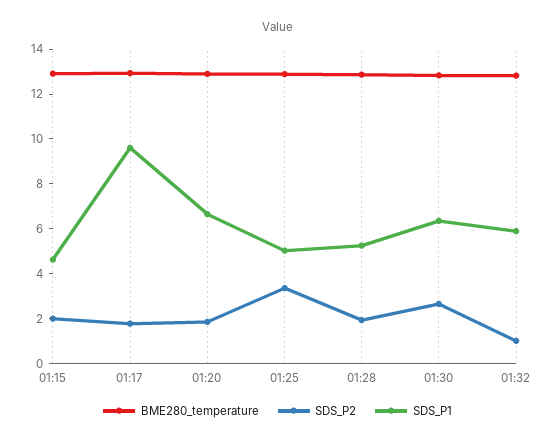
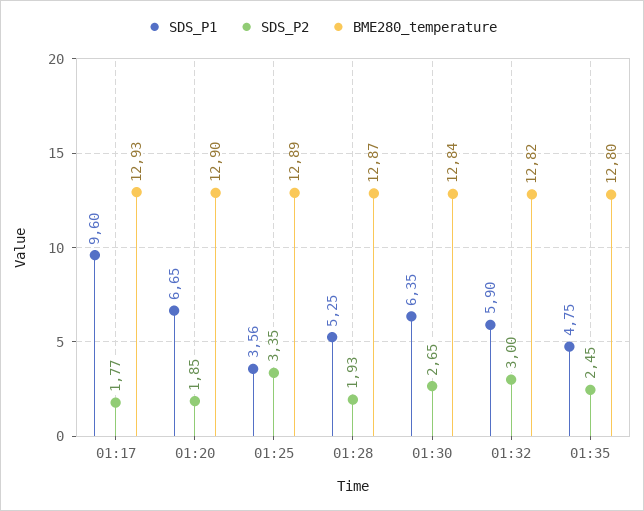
BME280_temperature, 01:15: 13 -> none
SDS_P2, 01:15: 2 -> none
SDS_P1, 01:15: 4.5 -> none
SDS_P1, 01:25: 5 -> 3.56
SDS_P2, 01:32: 1 -> 3
SDS_P1, 01:35: none -> 4.75
SDS_P2, 01:35: none -> 2.45
BME280_temperature, 01:35: none -> 12.8

